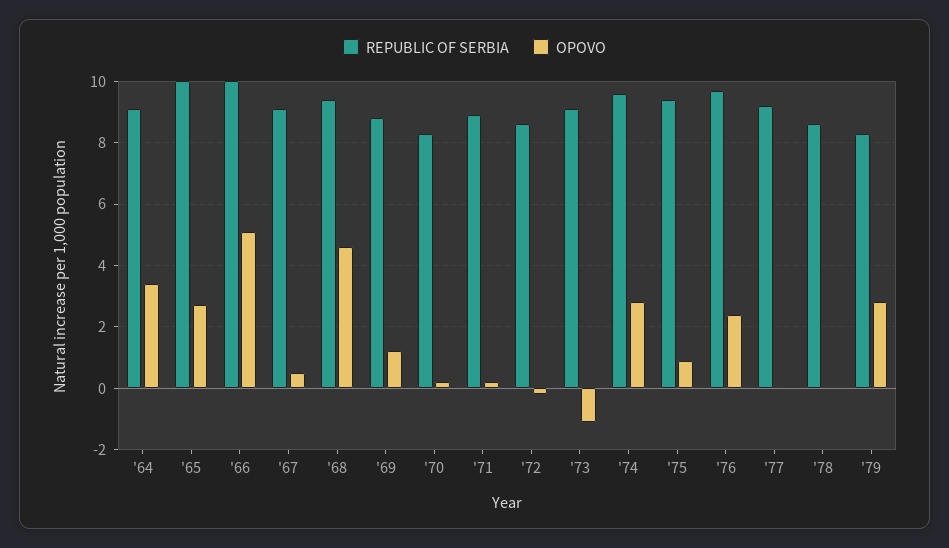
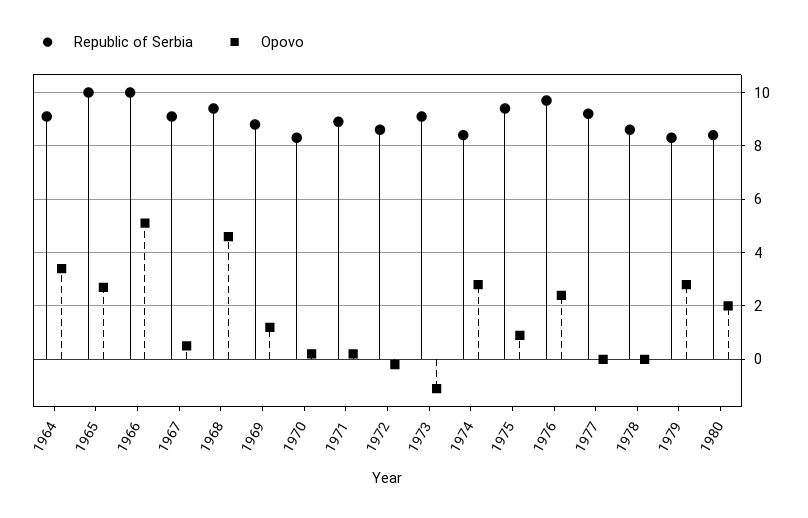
REPUBLIC OF SERBIA, '74: 9.5 -> 8.5
REPUBLIC OF SERBIA, 1980: none -> 8.5
OPOVO, 1980: none -> 2

